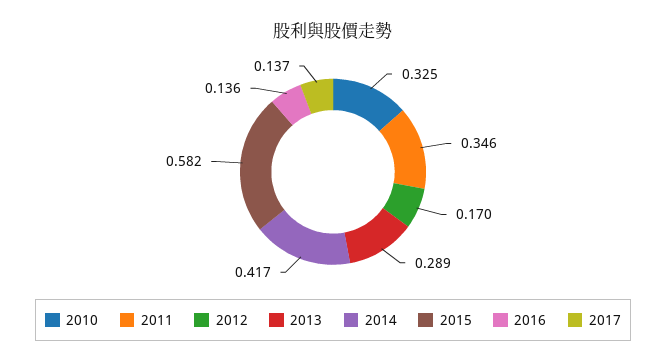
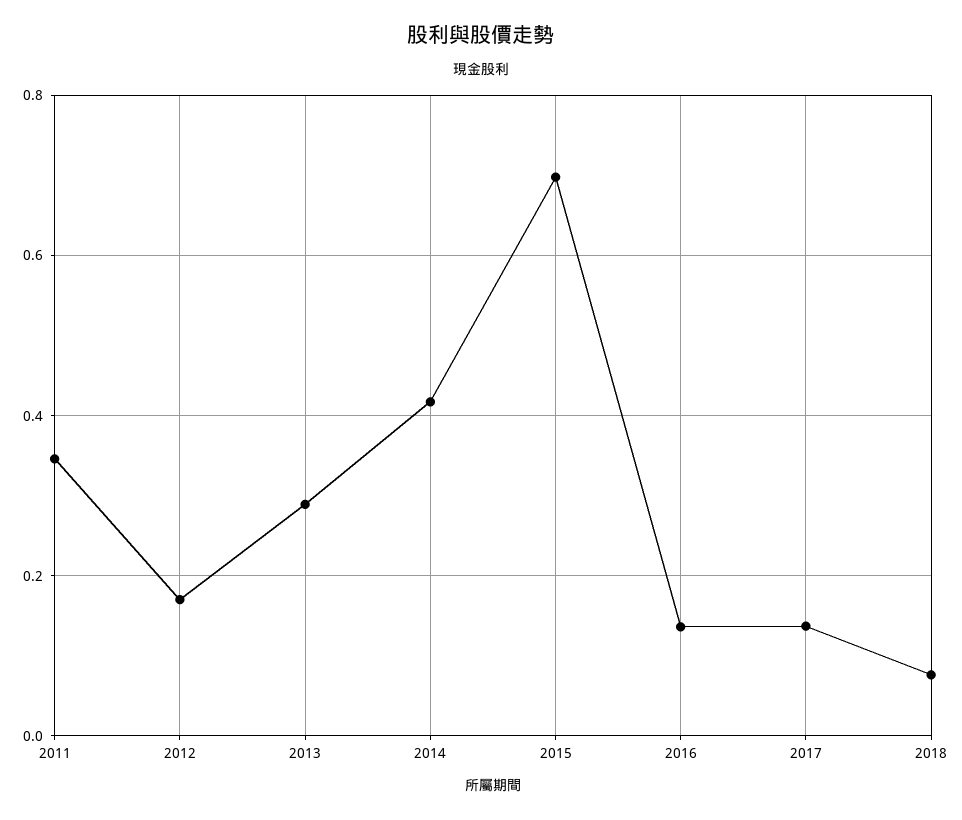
2010: 0.325 -> none
2015: 0.582 -> 0.7
2018: none -> 0.08

